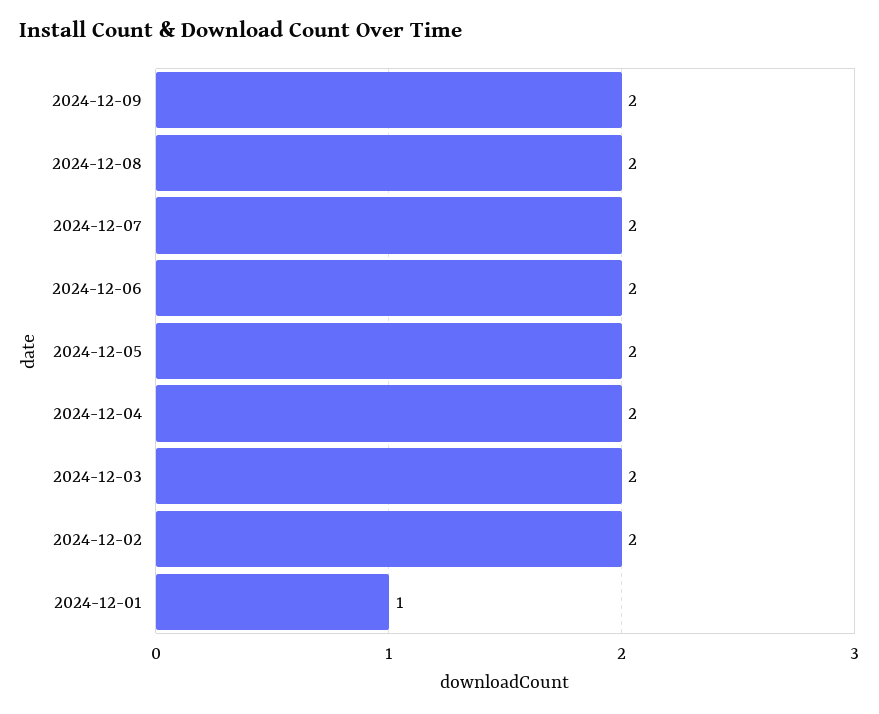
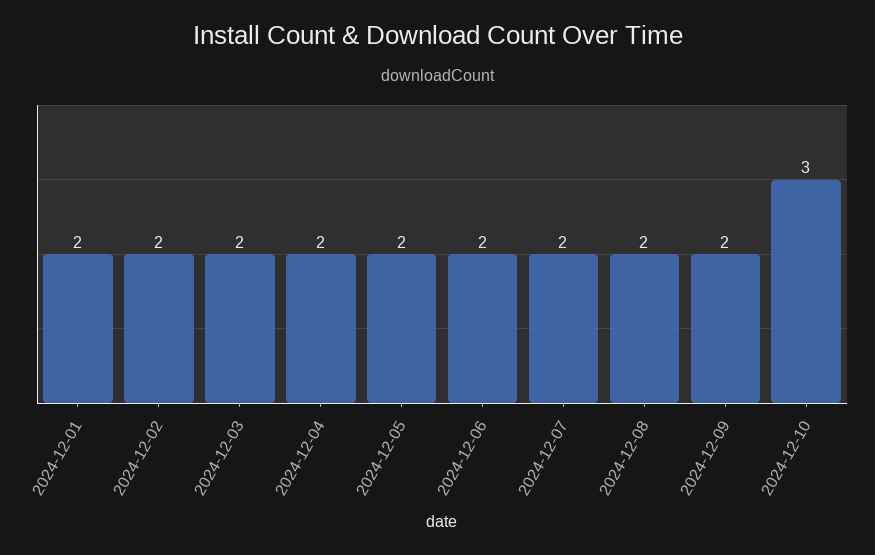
2024-12-01: 1 -> 2
2024-12-10: none -> 3

